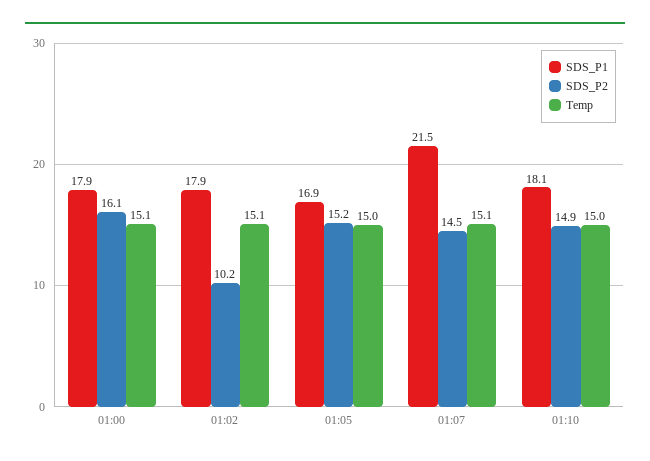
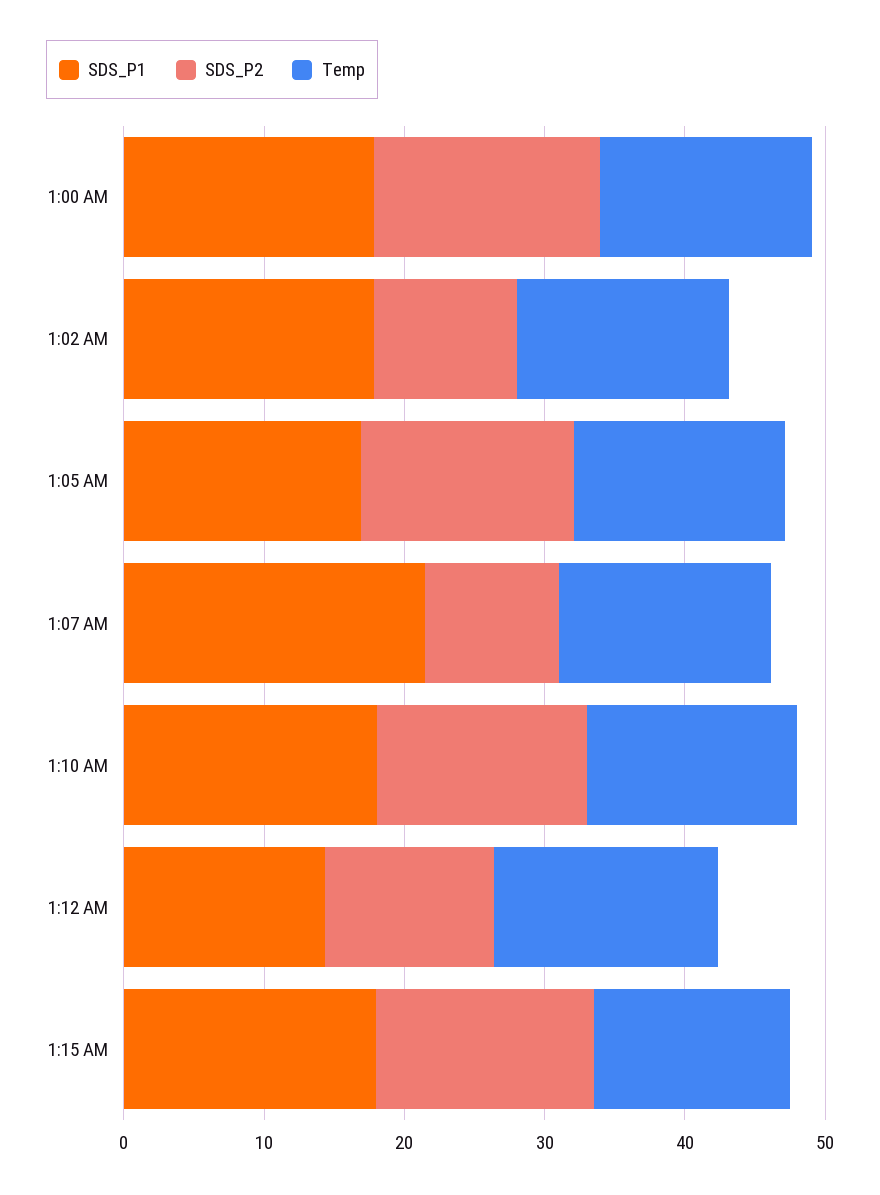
SDS_P2, 01:07: 14.5 -> 10
SDS_P1, 1:12 AM: none -> 14
SDS_P2, 1:12 AM: none -> 12
Temp, 1:12 AM: none -> 16
SDS_P1, 1:15 AM: none -> 18
SDS_P2, 1:15 AM: none -> 16
Temp, 1:15 AM: none -> 14

